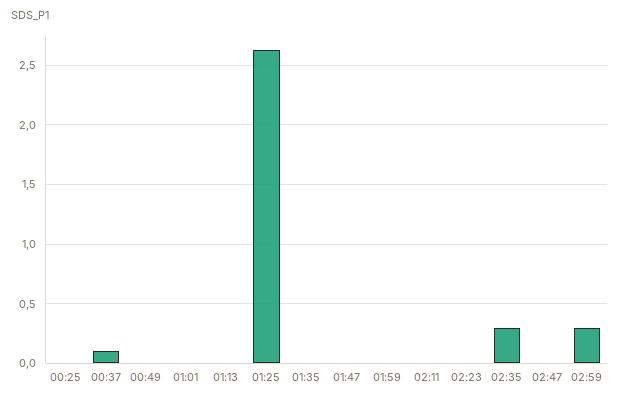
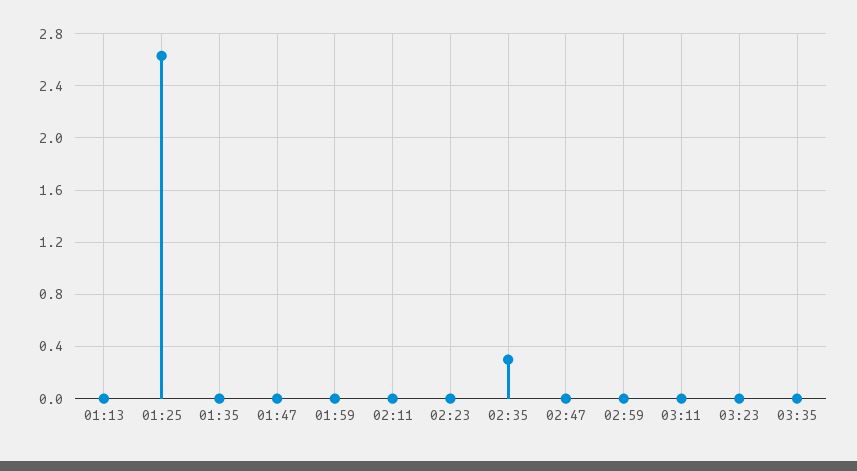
00:25: 0 -> none
00:37: 0.1 -> none
00:49: 0 -> none
01:01: 0 -> none
02:59: 0.3 -> 0
03:11: none -> 0
03:23: none -> 0
03:35: none -> 0

